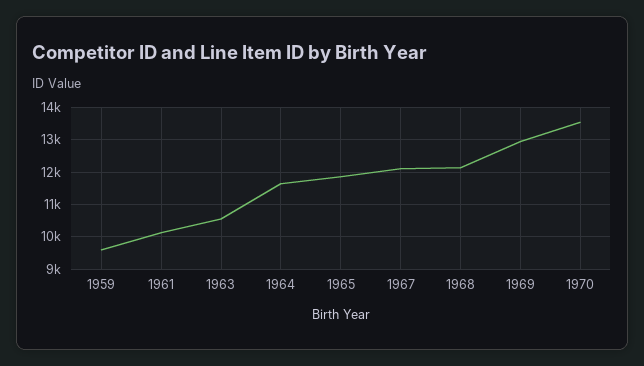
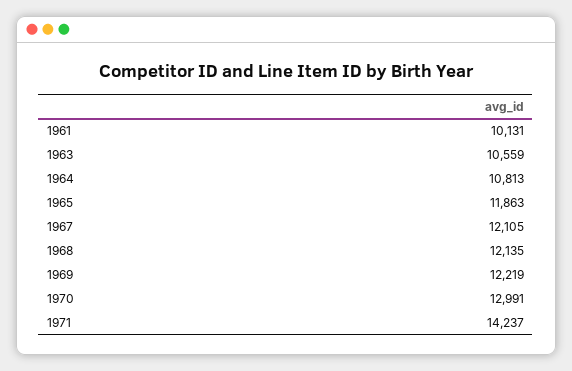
1959: 9600 -> none
1964: 11600 -> 10813
1969: 13000 -> 12219
1970: 13600 -> 12991
1971: none -> 14237

